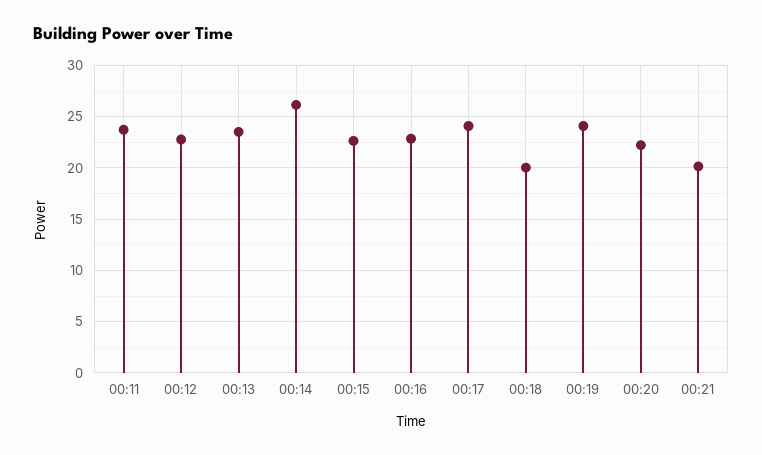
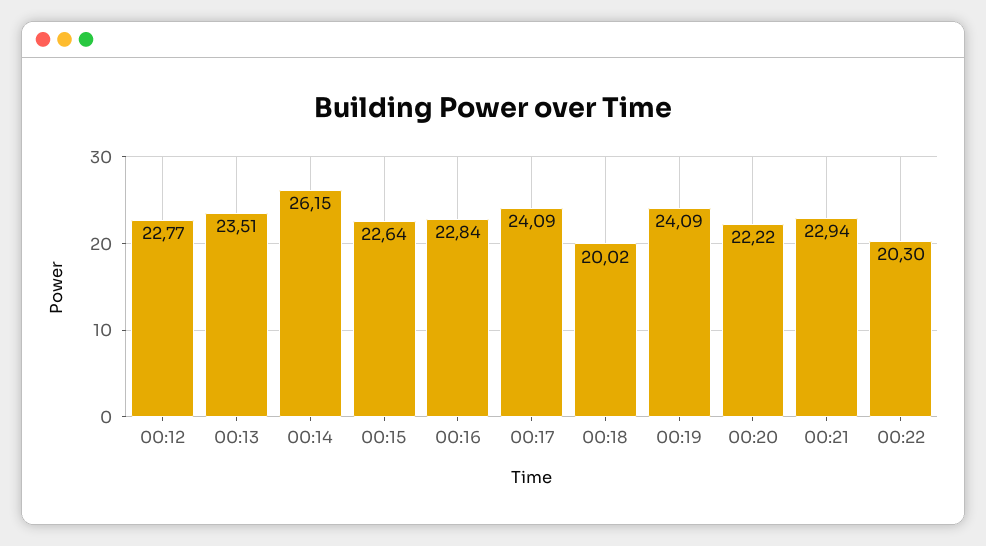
00:11: 24 -> none
00:21: 20 -> 22.94
00:22: none -> 20.3

